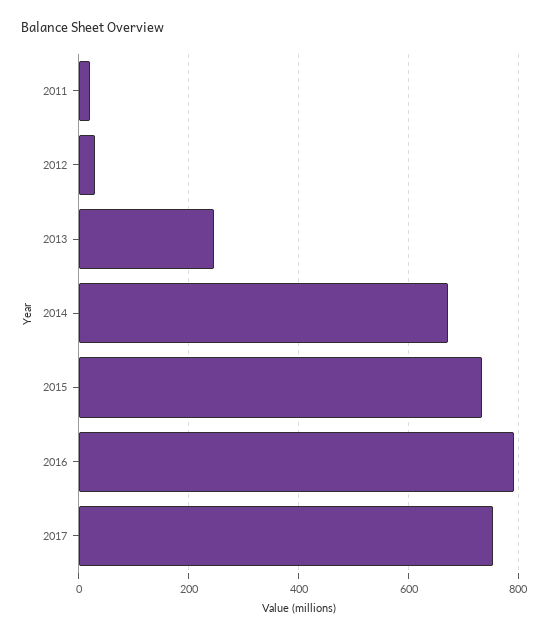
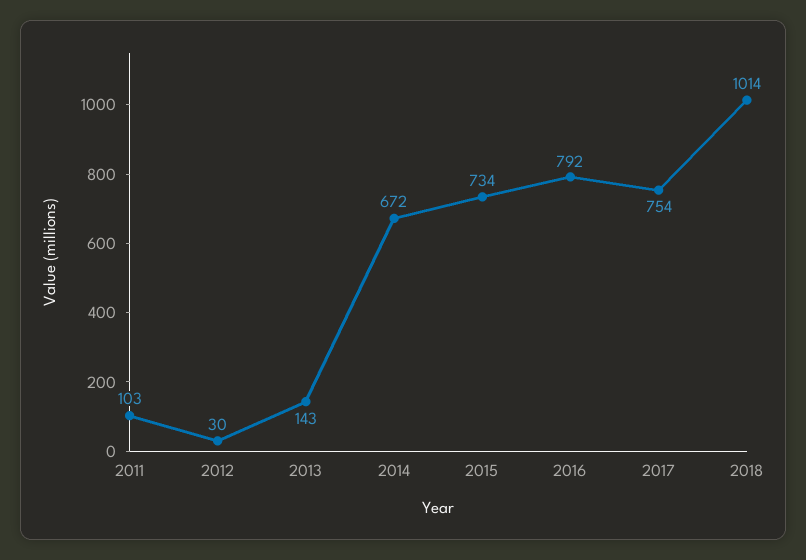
2011: 20 -> 103
2013: 240 -> 143
2018: none -> 1014

